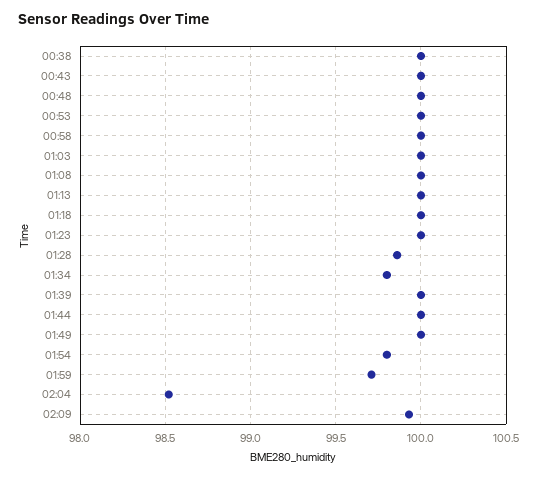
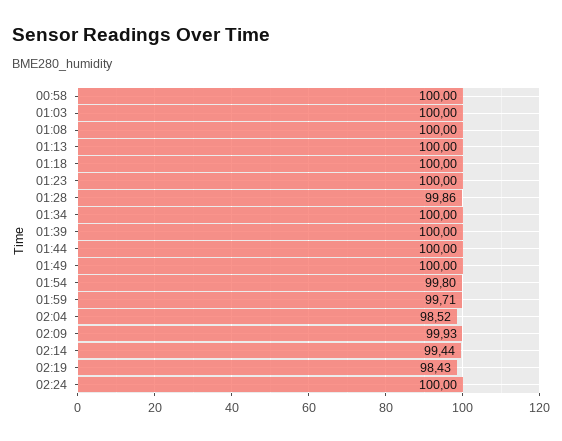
00:38: 100 -> none
00:43: 100 -> none
00:48: 100 -> none
00:53: 100 -> none
01:34: 99.8 -> 100
02:14: none -> 99.44
02:19: none -> 98.43
02:24: none -> 100

